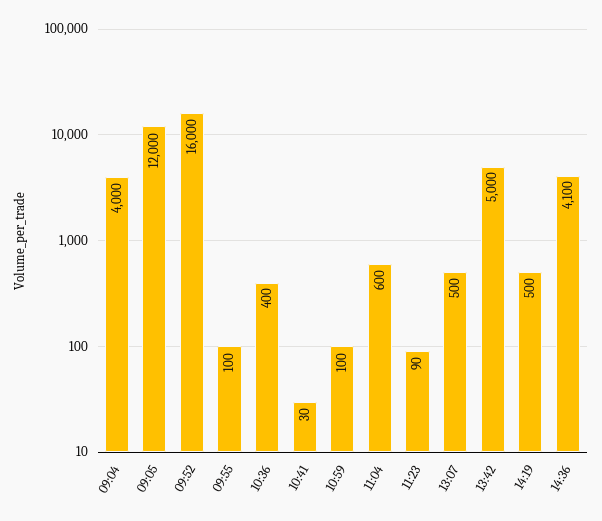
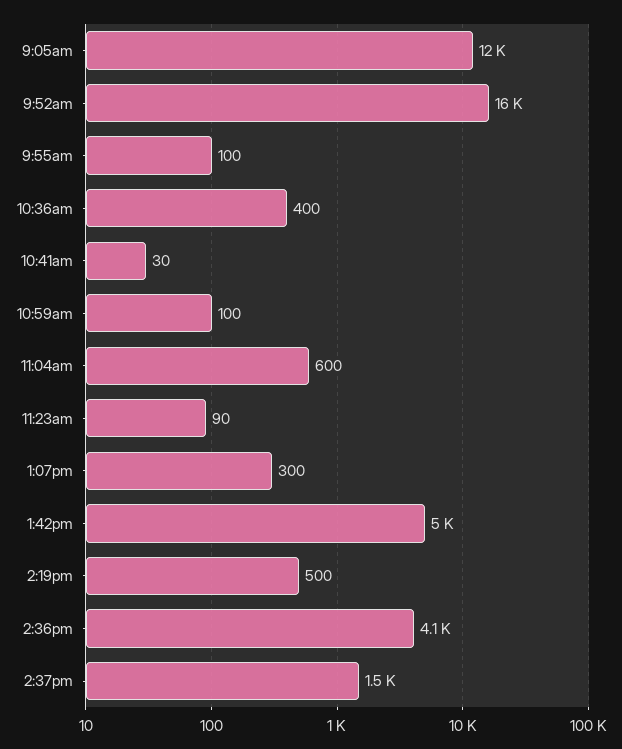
09:04: 4000 -> none
13:07: 500 -> 300
2:37pm: none -> 1500

